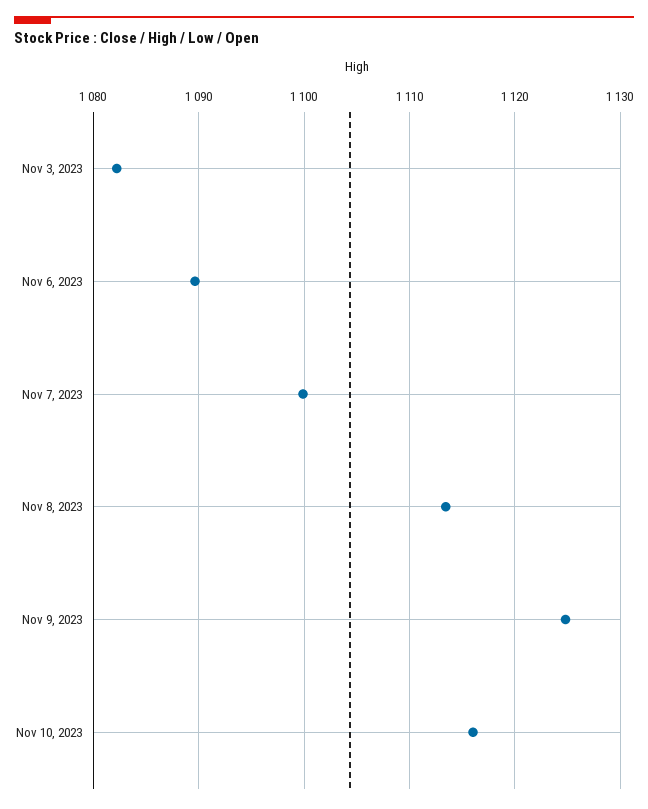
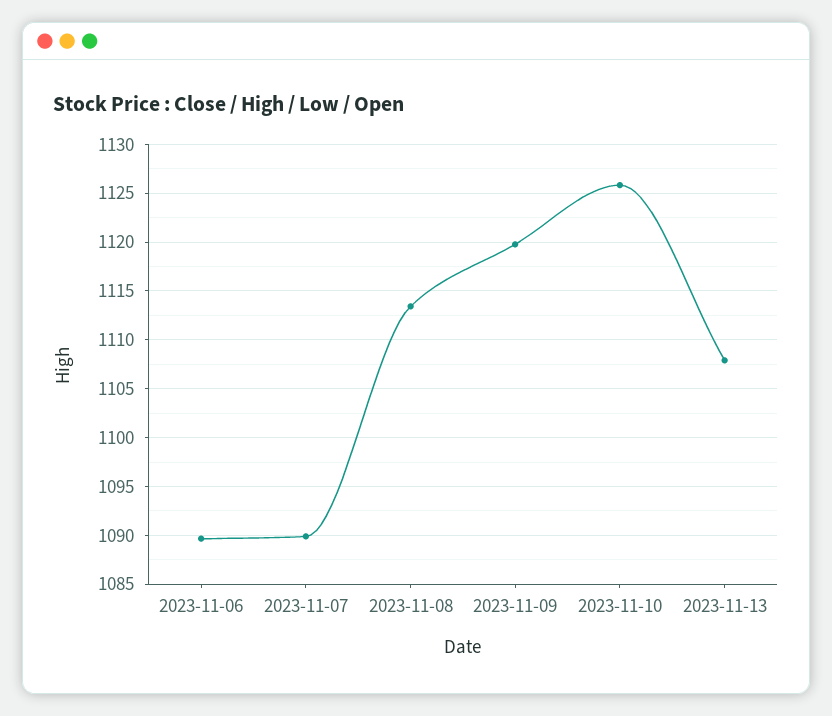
Nov 3, 2023: 1082 -> none
Nov 7, 2023: 1100 -> 1090
Nov 9, 2023: 1125 -> 1120
Nov 10, 2023: 1116 -> 1126
2023-11-13: none -> 1108

